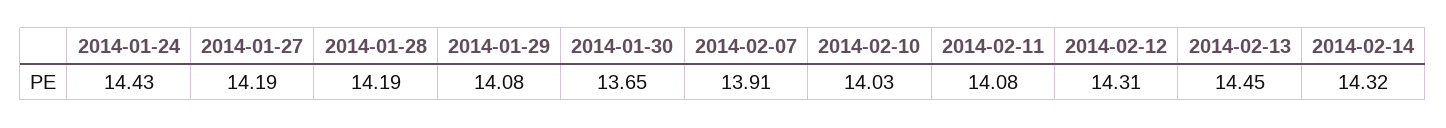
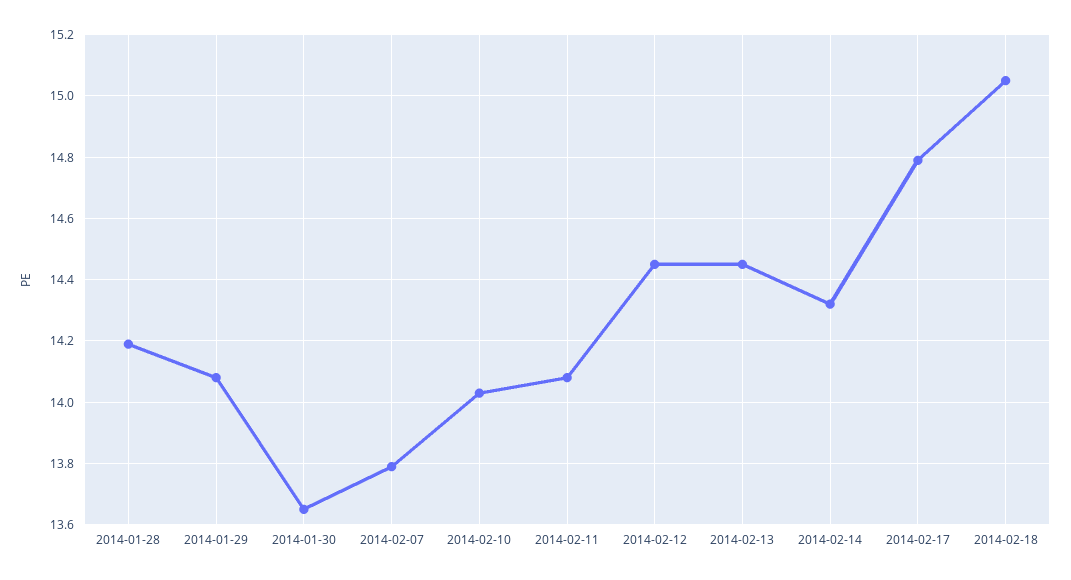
2014-01-24: 14.43 -> none
2014-01-27: 14.19 -> none
2014-02-07: 13.91 -> 13.8
2014-02-12: 14.31 -> 14.45
2014-02-17: none -> 14.8
2014-02-18: none -> 15.05

